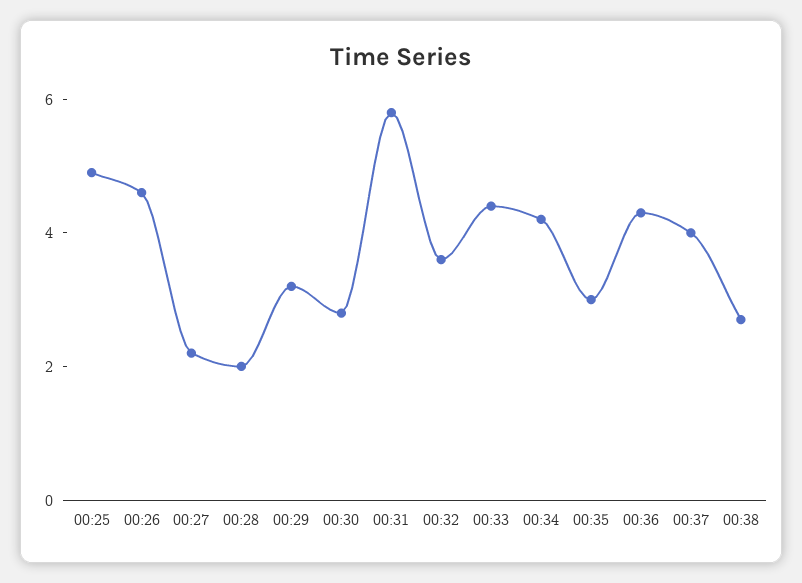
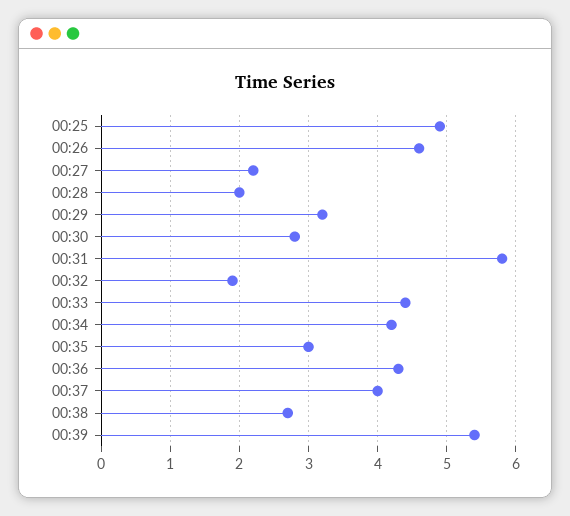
00:32: 3.5 -> 1.9
00:39: none -> 5.4

